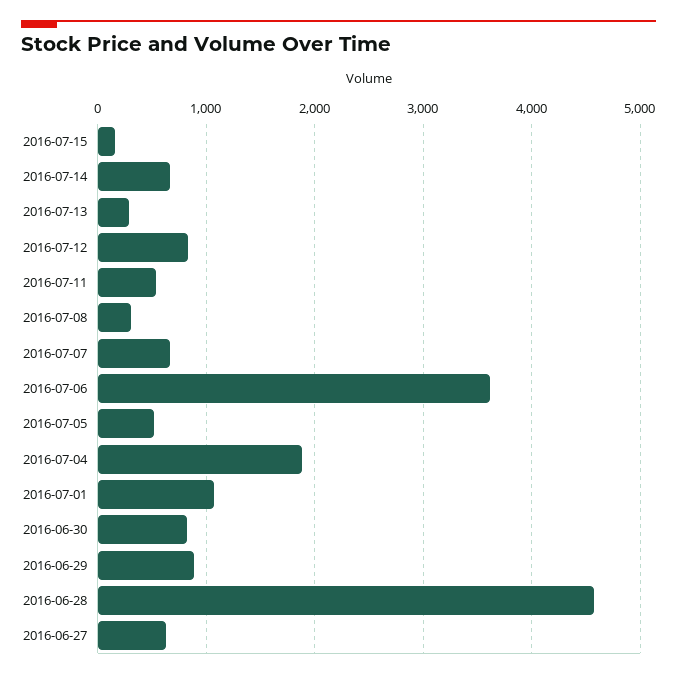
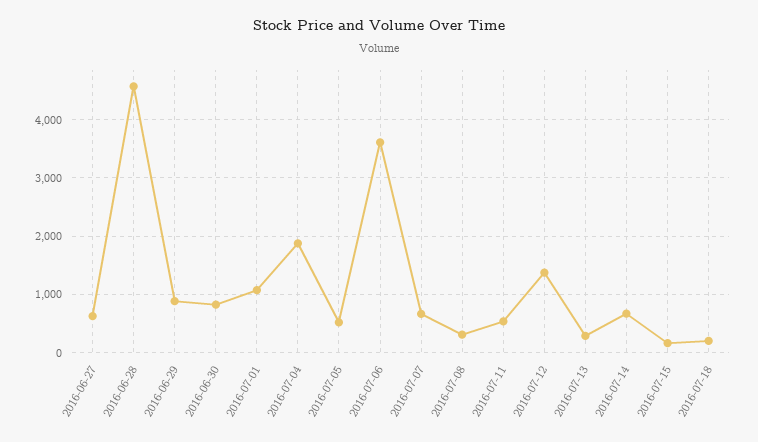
2016-07-12: 800 -> 1400
2016-07-18: none -> 200

